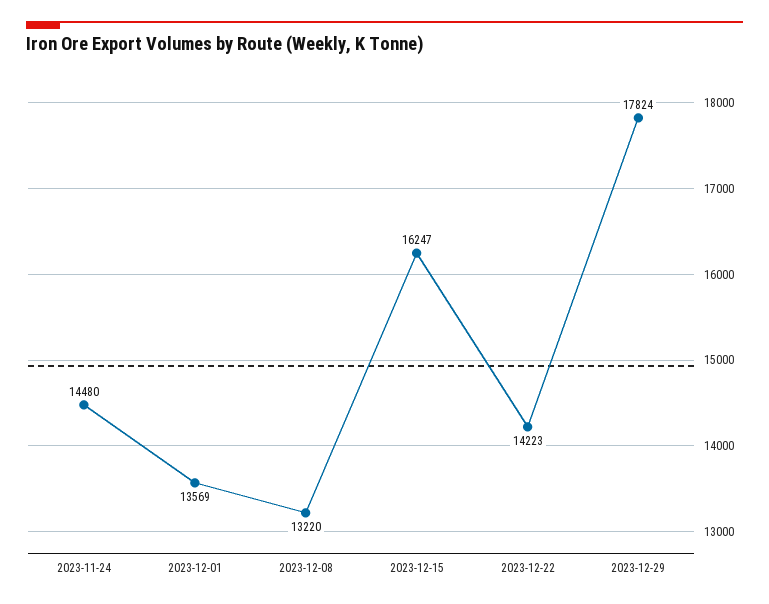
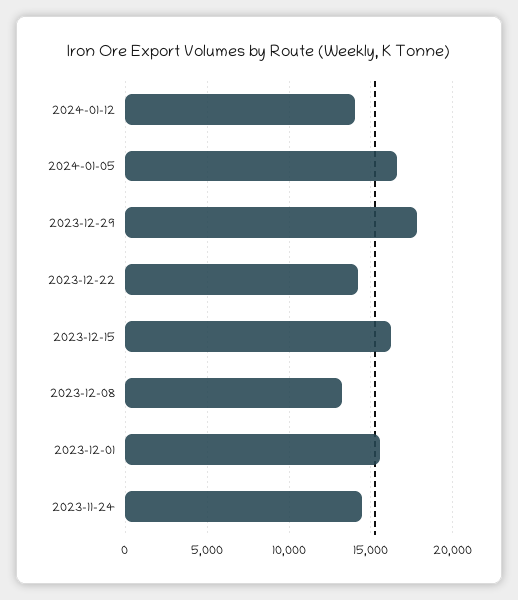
2023-12-01: 13569 -> 15500
2024-01-12: none -> 14000
2024-01-05: none -> 16500

